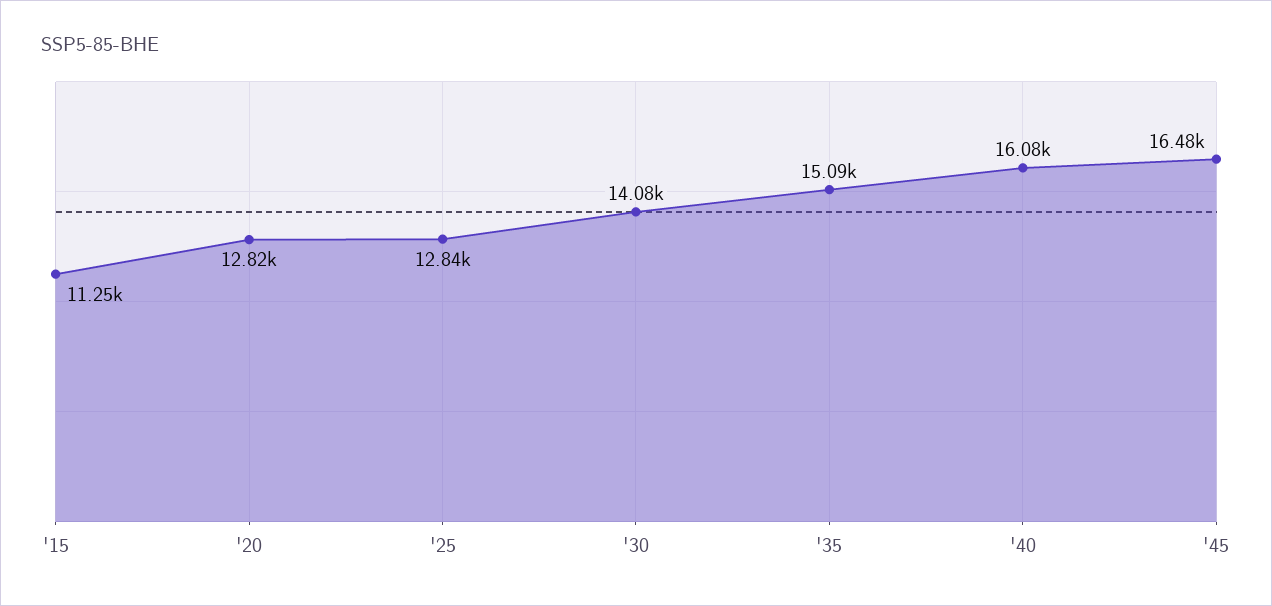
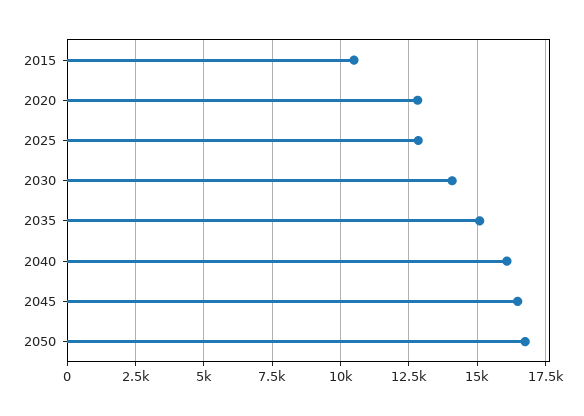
'15: 11250 -> 10500
2050: none -> 16750

